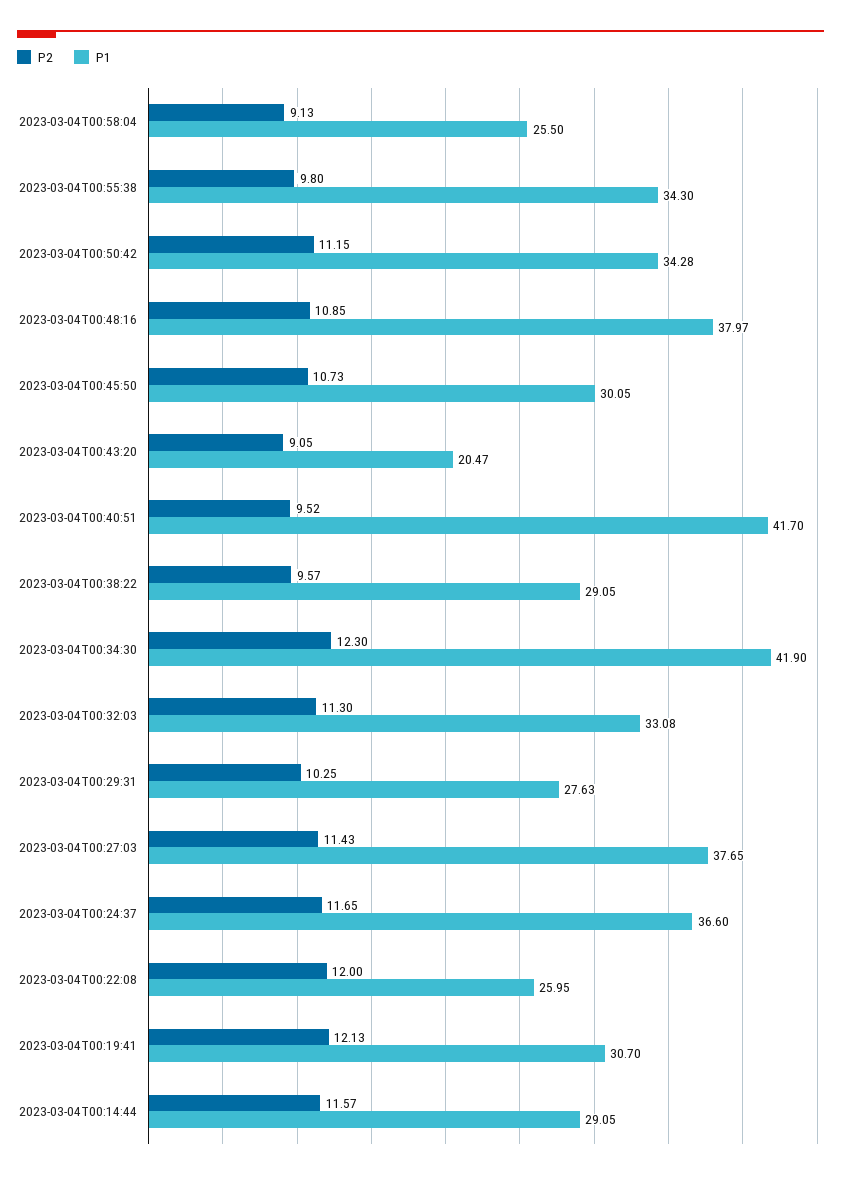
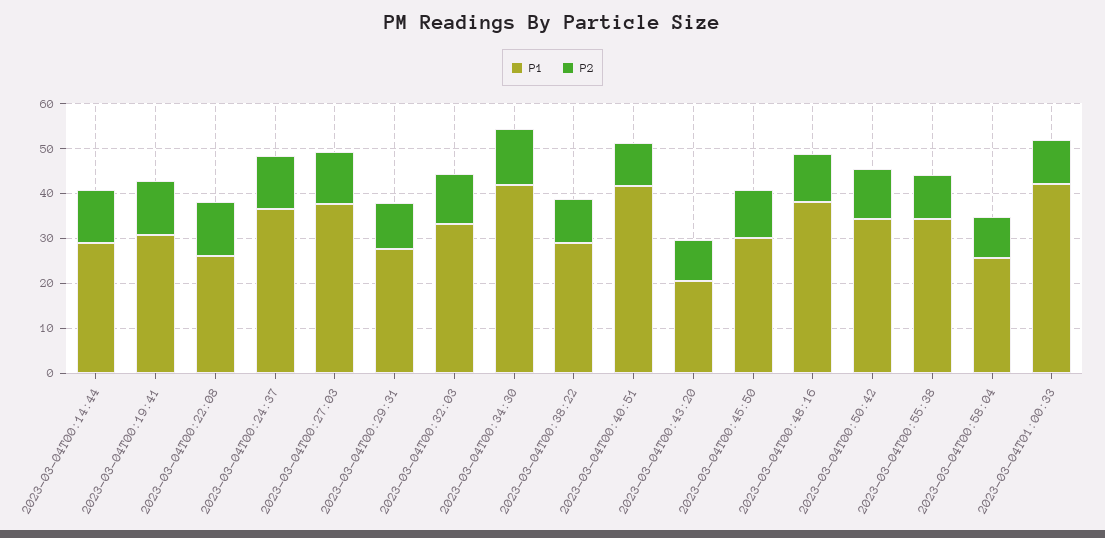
P1, 2023-03-04T01:00:33: none -> 42
P2, 2023-03-04T01:00:33: none -> 10

